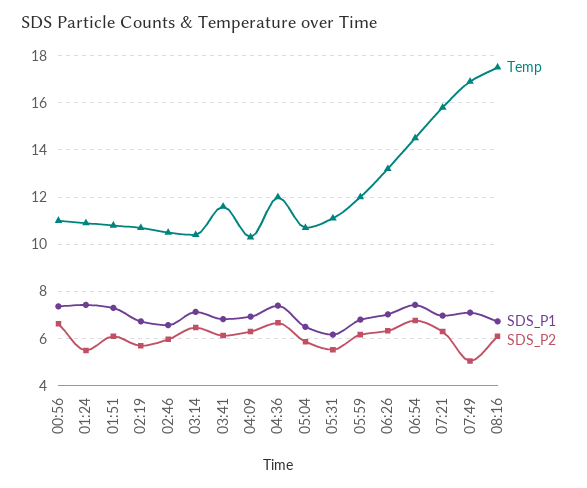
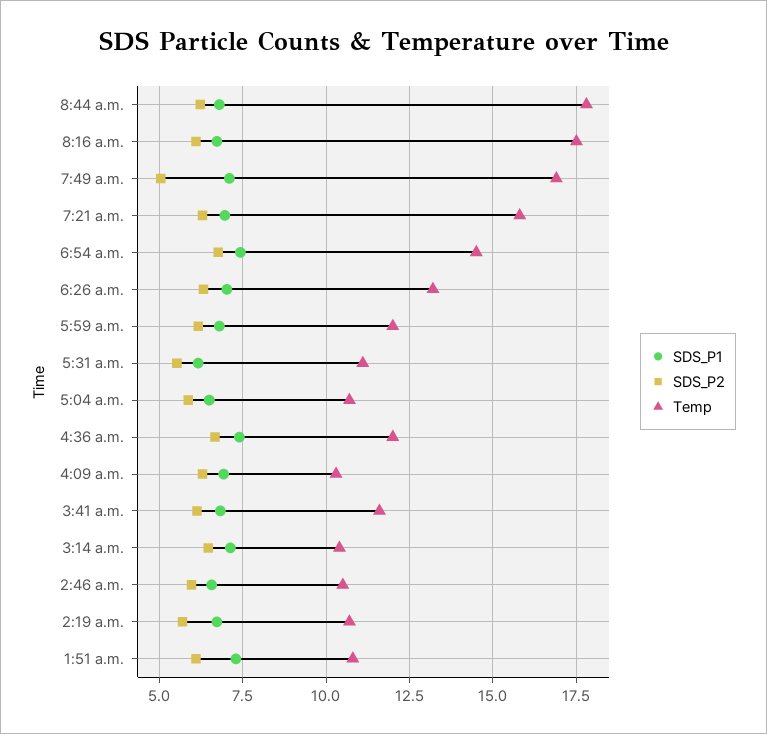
Temp, 00:56: 11 -> none
SDS_P1, 00:56: 7.5 -> none
SDS_P2, 00:56: 6.5 -> none
Temp, 01:24: 11 -> none
SDS_P1, 01:24: 7.5 -> none
SDS_P2, 01:24: 5.5 -> none
SDS_P1, 8:44 a.m.: none -> 6.75
SDS_P2, 8:44 a.m.: none -> 6.25
Temp, 8:44 a.m.: none -> 17.75

